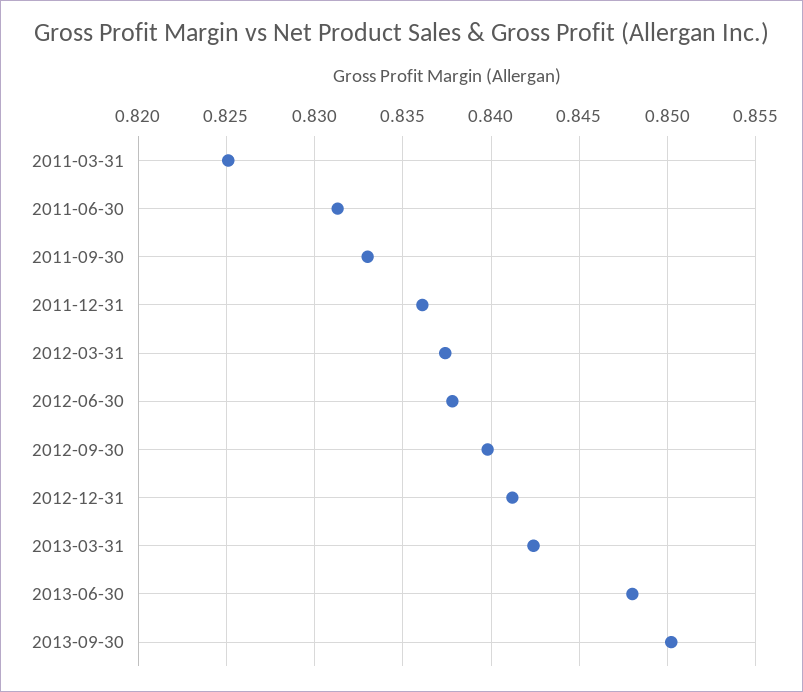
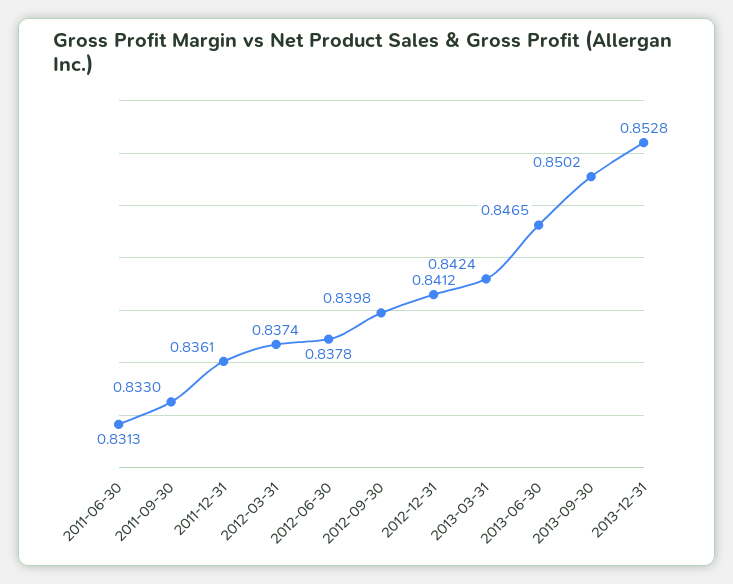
2011-03-31: 0.825 -> none
2013-06-30: 0.848 -> 0.8465
2013-12-31: none -> 0.8528

